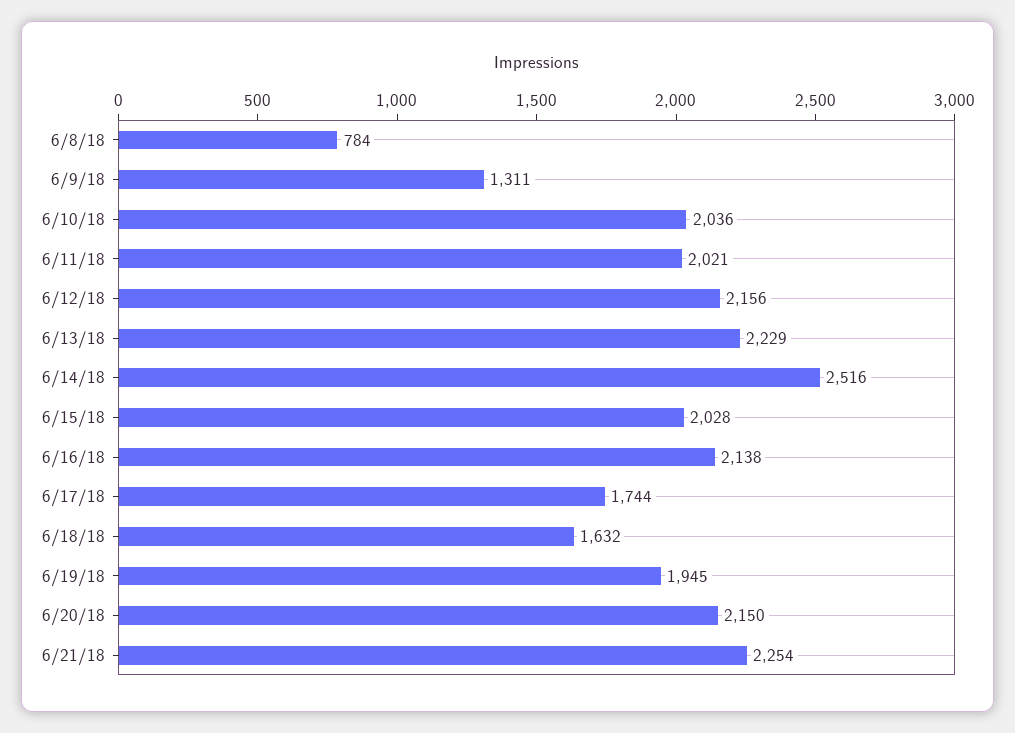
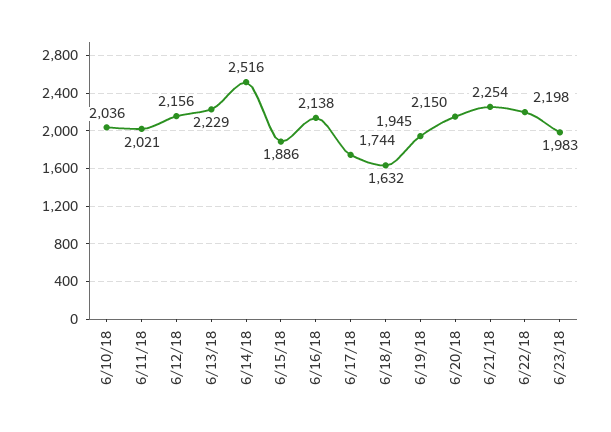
6/8/18: 784 -> none
6/9/18: 1311 -> none
6/15/18: 2028 -> 1886
6/22/18: none -> 2198
6/23/18: none -> 1983

